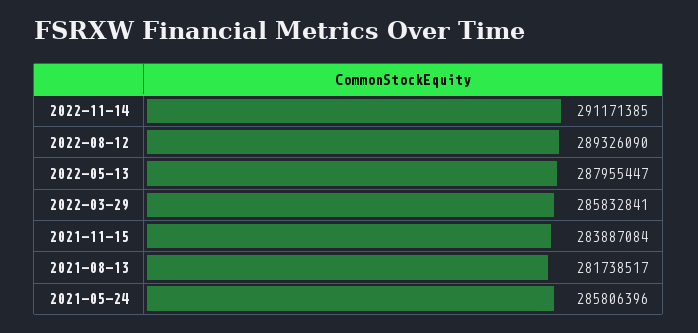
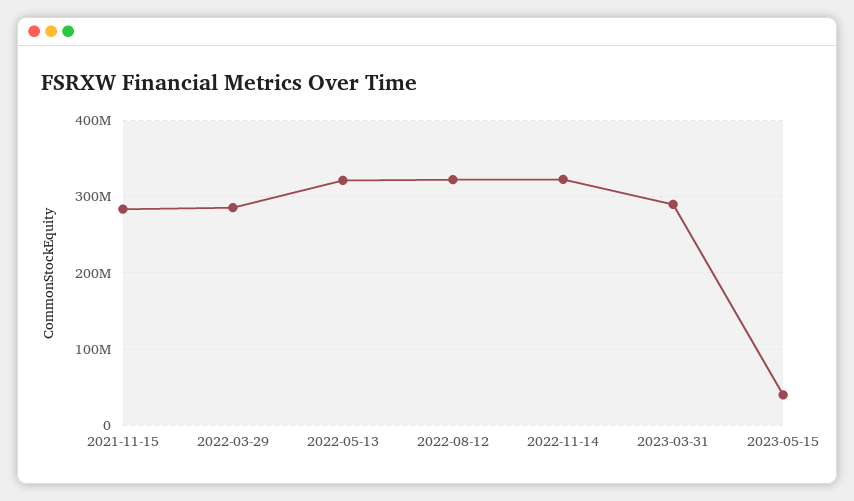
2022-11-14: 291171385 -> 320000000
2022-08-12: 289326090 -> 320000000
2022-05-13: 287955447 -> 320000000
2021-08-13: 281738517 -> none
2021-05-24: 285806396 -> none
2023-03-31: none -> 290000000
2023-05-15: none -> 40000000

